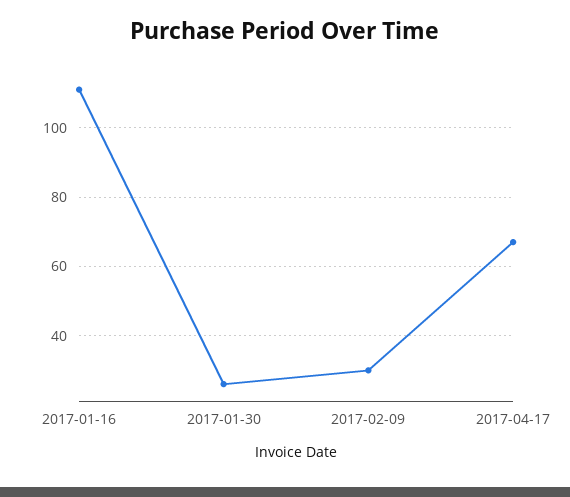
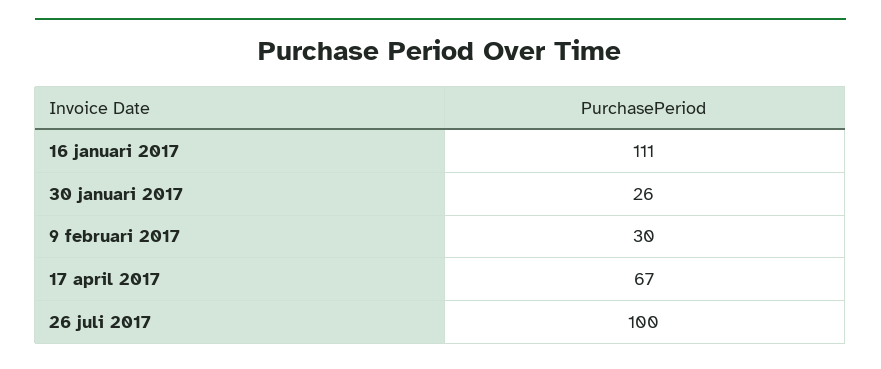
26 juli 2017: none -> 100

